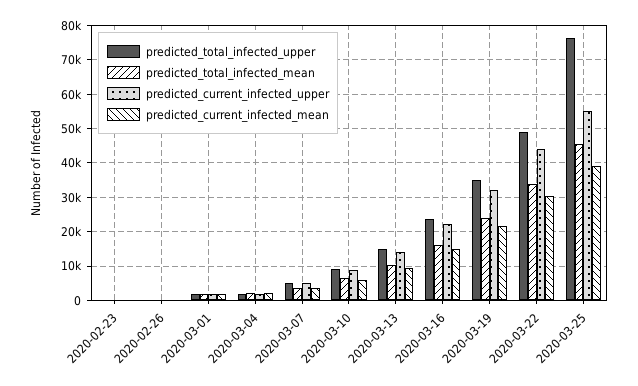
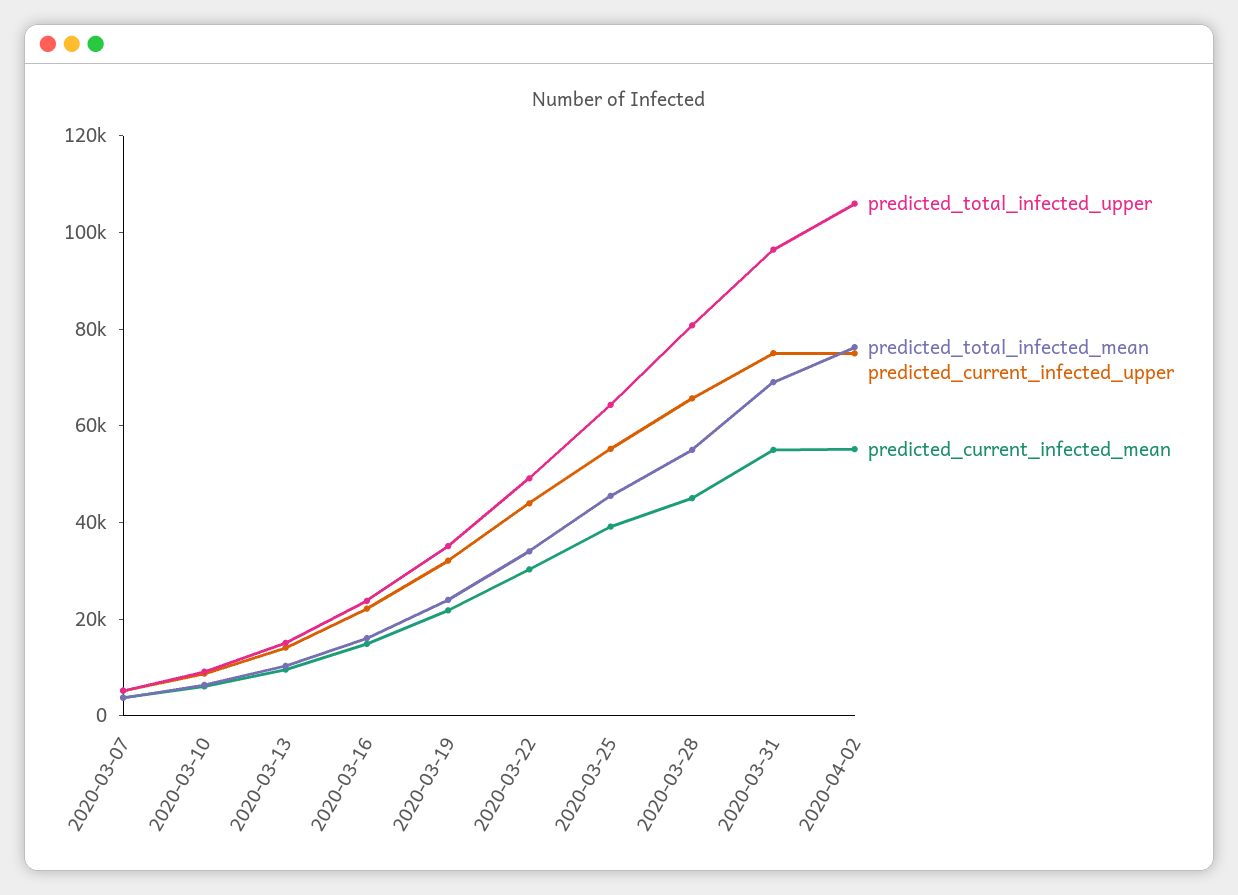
predicted_total_infected_upper, 2020-02-23: 0 -> none
predicted_total_infected_mean, 2020-02-23: 0 -> none
predicted_current_infected_upper, 2020-02-23: 0 -> none
predicted_current_infected_mean, 2020-02-23: 0 -> none
predicted_total_infected_upper, 2020-02-26: 0 -> none
predicted_total_infected_mean, 2020-02-26: 0 -> none
predicted_current_infected_upper, 2020-02-26: 0 -> none
predicted_current_infected_mean, 2020-02-26: 0 -> none
predicted_total_infected_upper, 2020-03-01: 2000 -> none
predicted_total_infected_mean, 2020-03-01: 2000 -> none
predicted_current_infected_upper, 2020-03-01: 2000 -> none
predicted_current_infected_mean, 2020-03-01: 2000 -> none
predicted_total_infected_upper, 2020-03-04: 2000 -> none
predicted_total_infected_mean, 2020-03-04: 2000 -> none
predicted_current_infected_upper, 2020-03-04: 2000 -> none
predicted_current_infected_mean, 2020-03-04: 2000 -> none
predicted_total_infected_upper, 2020-03-25: 76000 -> 65000
predicted_total_infected_upper, 2020-03-28: none -> 80000
predicted_total_infected_mean, 2020-03-28: none -> 55000
predicted_current_infected_upper, 2020-03-28: none -> 65000
predicted_current_infected_mean, 2020-03-28: none -> 45000
predicted_total_infected_upper, 2020-03-31: none -> 95000
predicted_total_infected_mean, 2020-03-31: none -> 70000
predicted_current_infected_upper, 2020-03-31: none -> 75000
predicted_current_infected_mean, 2020-03-31: none -> 55000
predicted_total_infected_upper, 2020-04-02: none -> 105000
predicted_total_infected_mean, 2020-04-02: none -> 75000
predicted_current_infected_upper, 2020-04-02: none -> 75000
predicted_current_infected_mean, 2020-04-02: none -> 55000

